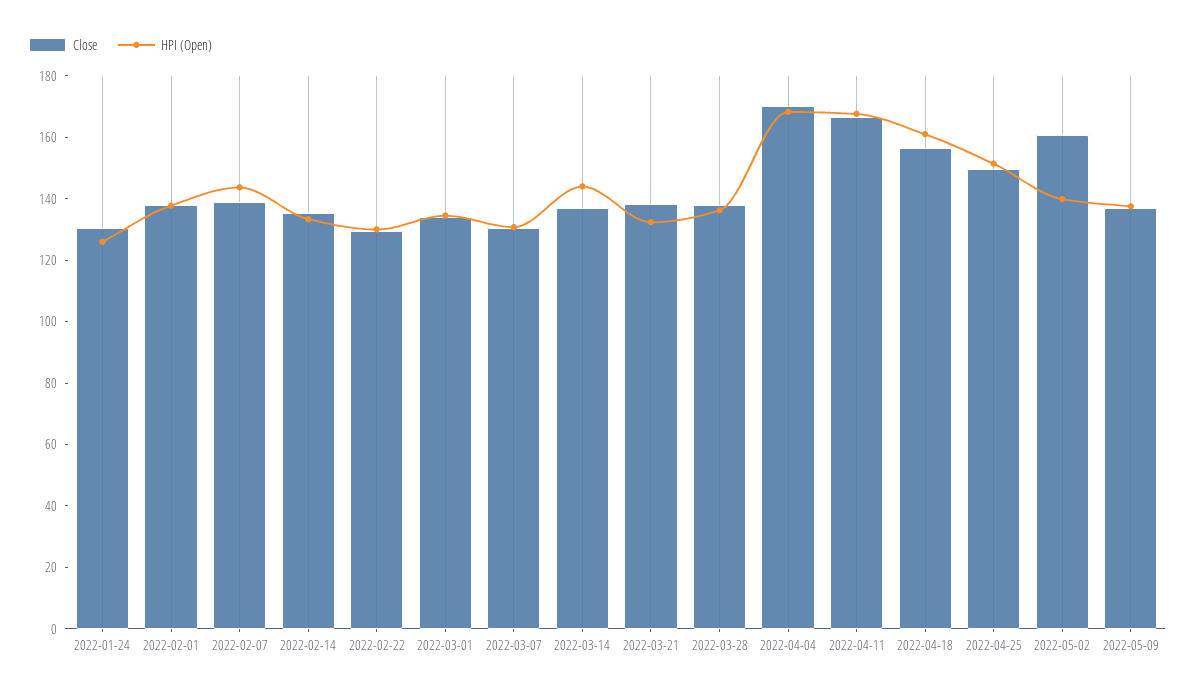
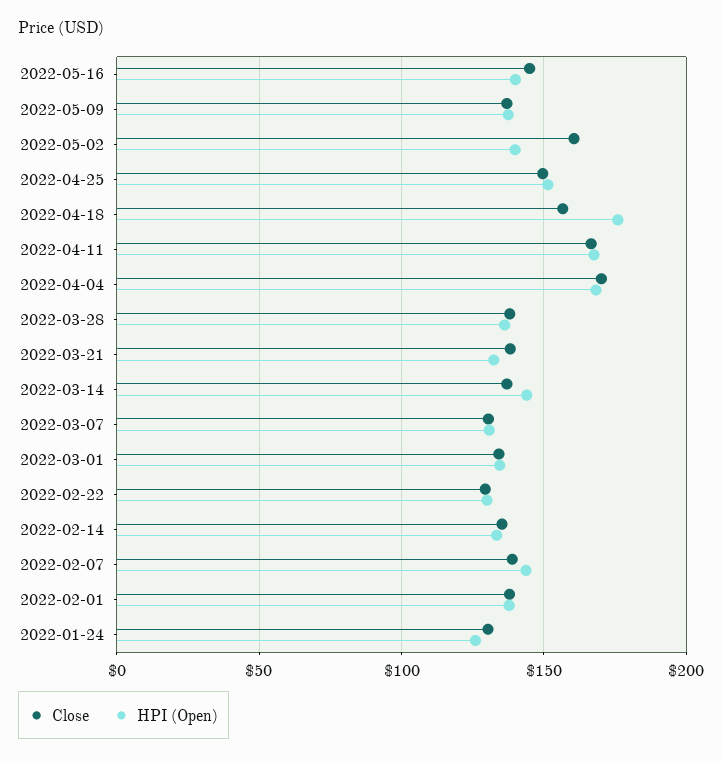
HPI (Open), 2022-04-18: 160 -> 175
Close, 2022-05-16: none -> 145
HPI (Open), 2022-05-16: none -> 140

